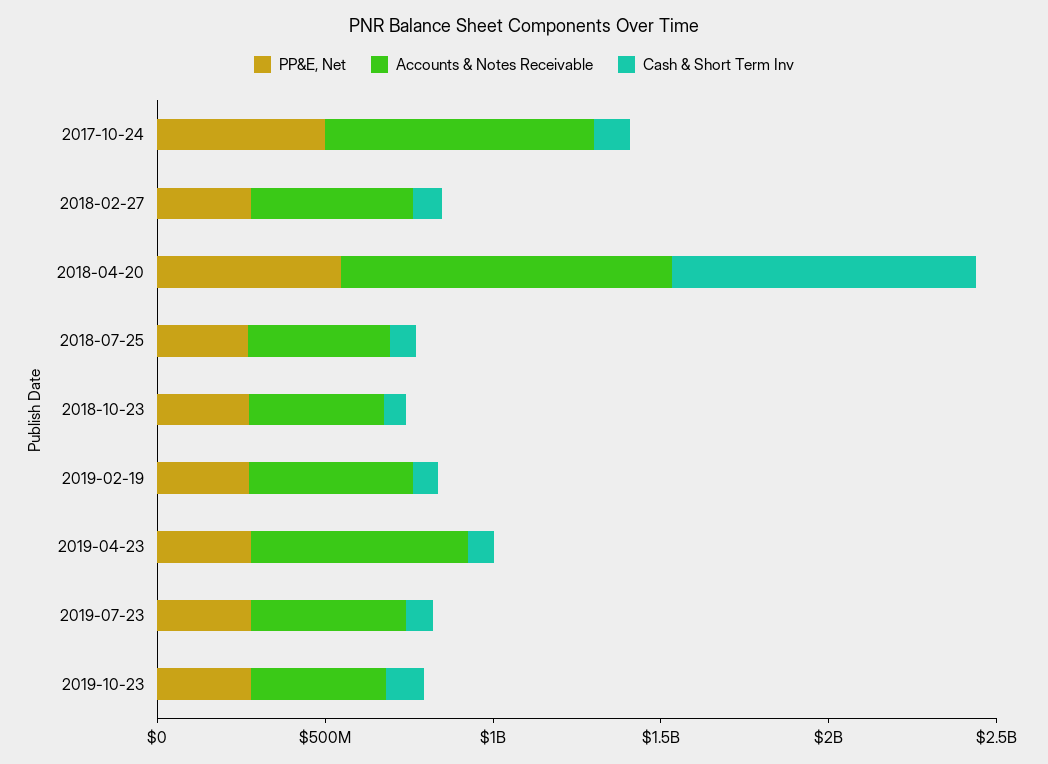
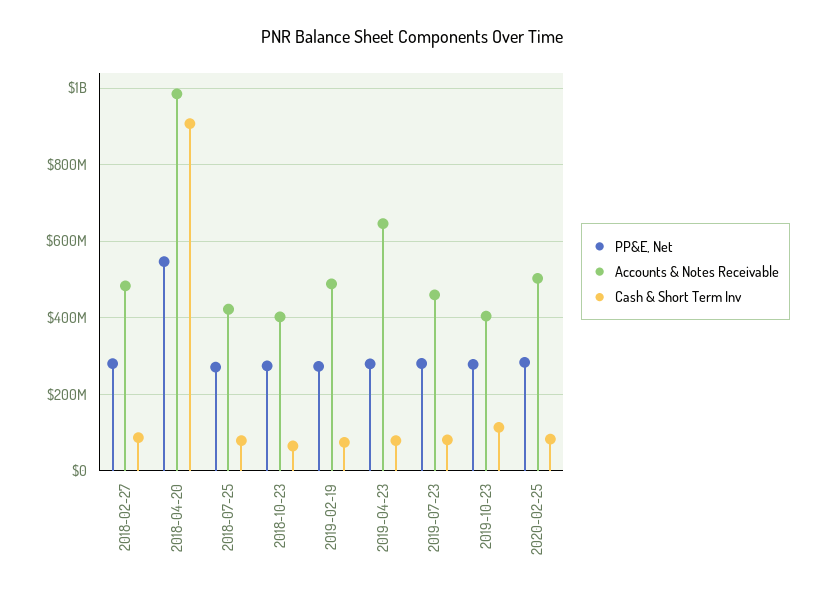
PP&E, Net, 2017-10-24: 500000000 -> none
Accounts & Notes Receivable, 2017-10-24: 800000000 -> none
Cash & Short Term Inv, 2017-10-24: 100000000 -> none
PP&E, Net, 2020-02-25: none -> 280000000
Accounts & Notes Receivable, 2020-02-25: none -> 500000000
Cash & Short Term Inv, 2020-02-25: none -> 80000000

